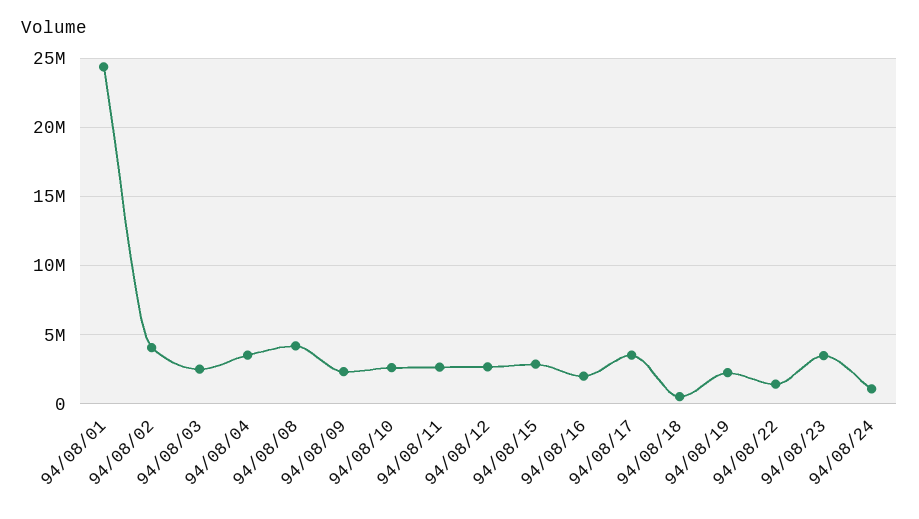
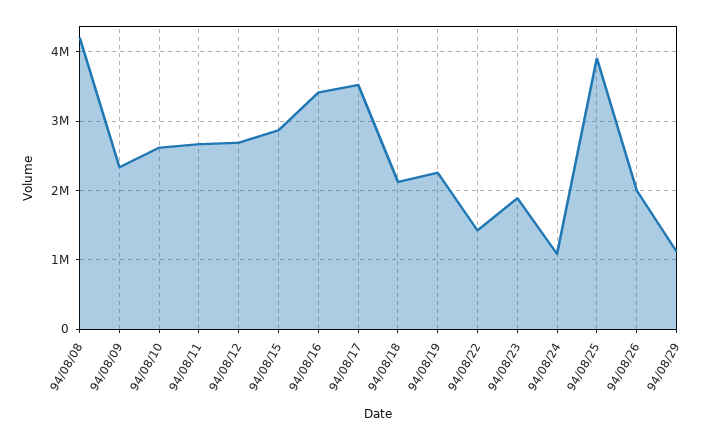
94/08/01: 24500000 -> none
94/08/02: 4000000 -> none
94/08/03: 2500000 -> none
94/08/04: 3500000 -> none
94/08/16: 2000000 -> 3400000
94/08/18: 500000 -> 2100000
94/08/23: 3500000 -> 1900000
94/08/25: none -> 3900000
94/08/26: none -> 2000000
94/08/29: none -> 1100000

